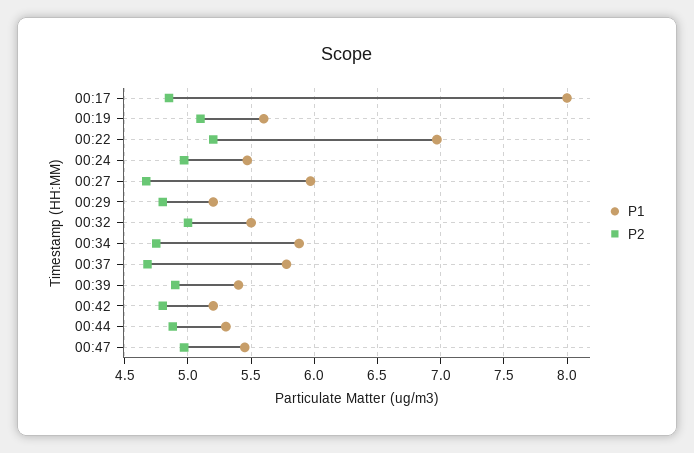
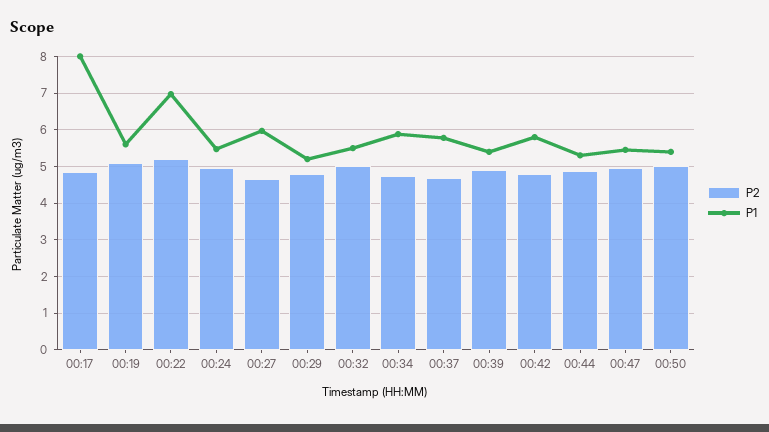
P1, 00:42: 5.2 -> 5.8
P2, 00:50: none -> 5
P1, 00:50: none -> 5.4

